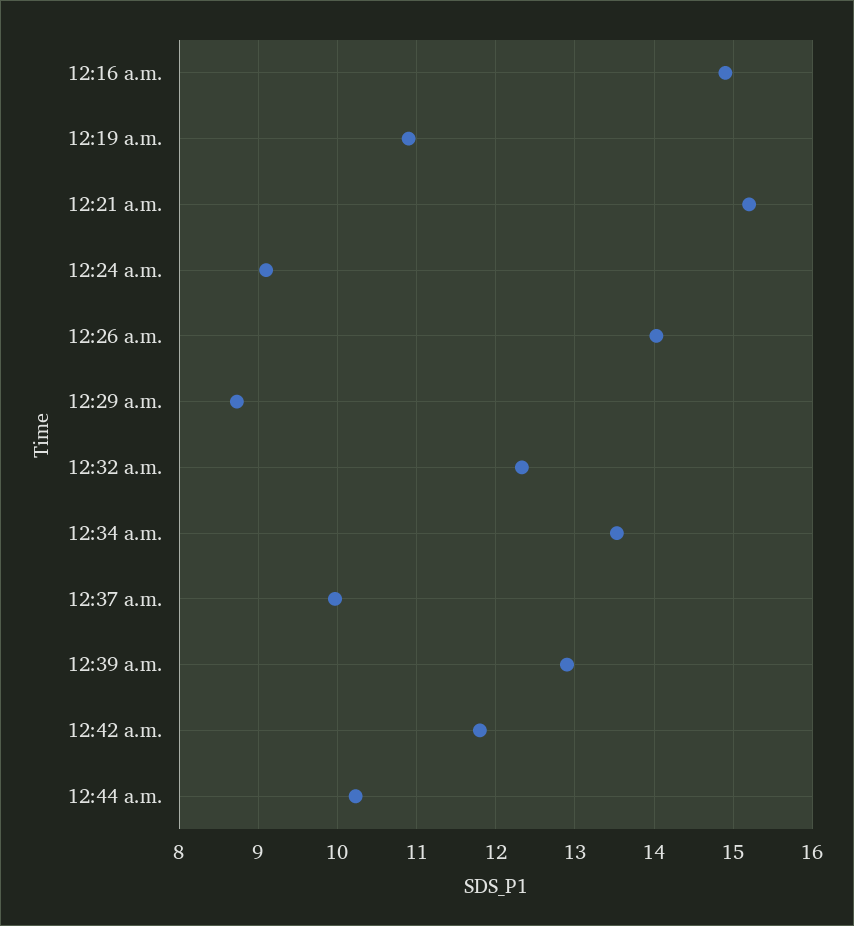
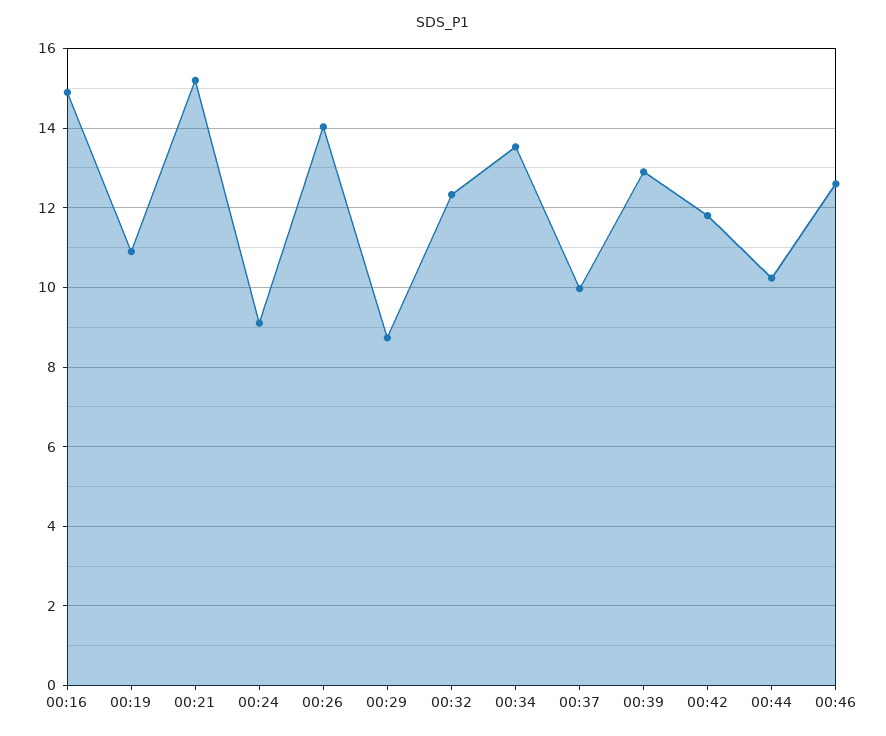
00:46: none -> 12.6

